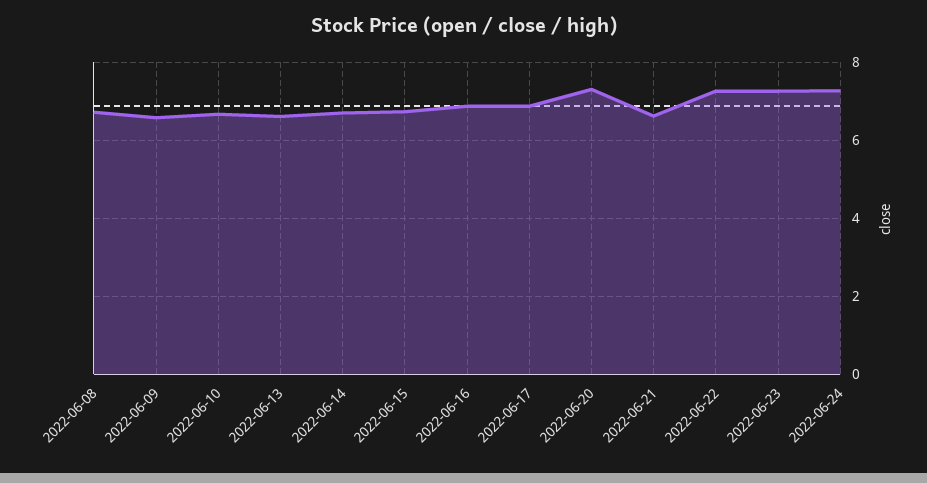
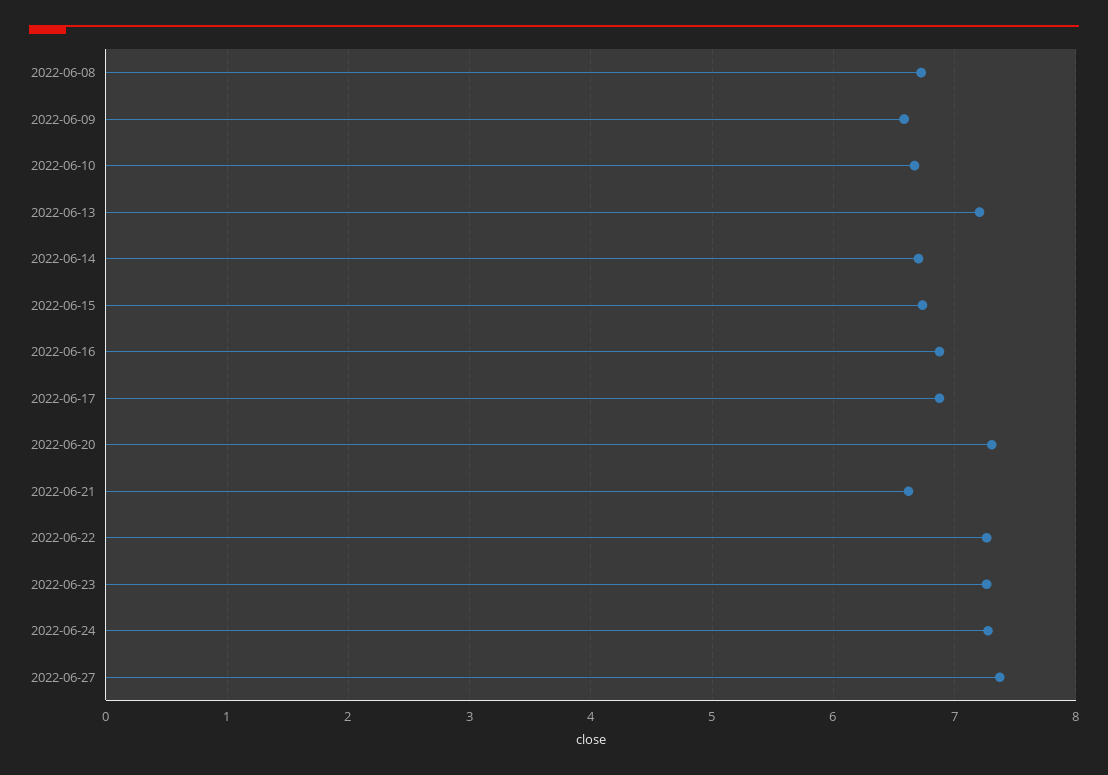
2022-06-13: 6.6 -> 7.2
2022-06-27: none -> 7.4

